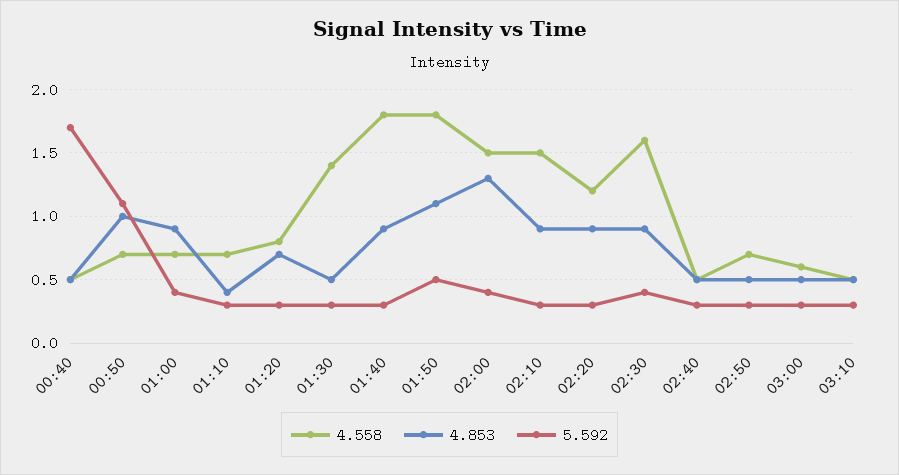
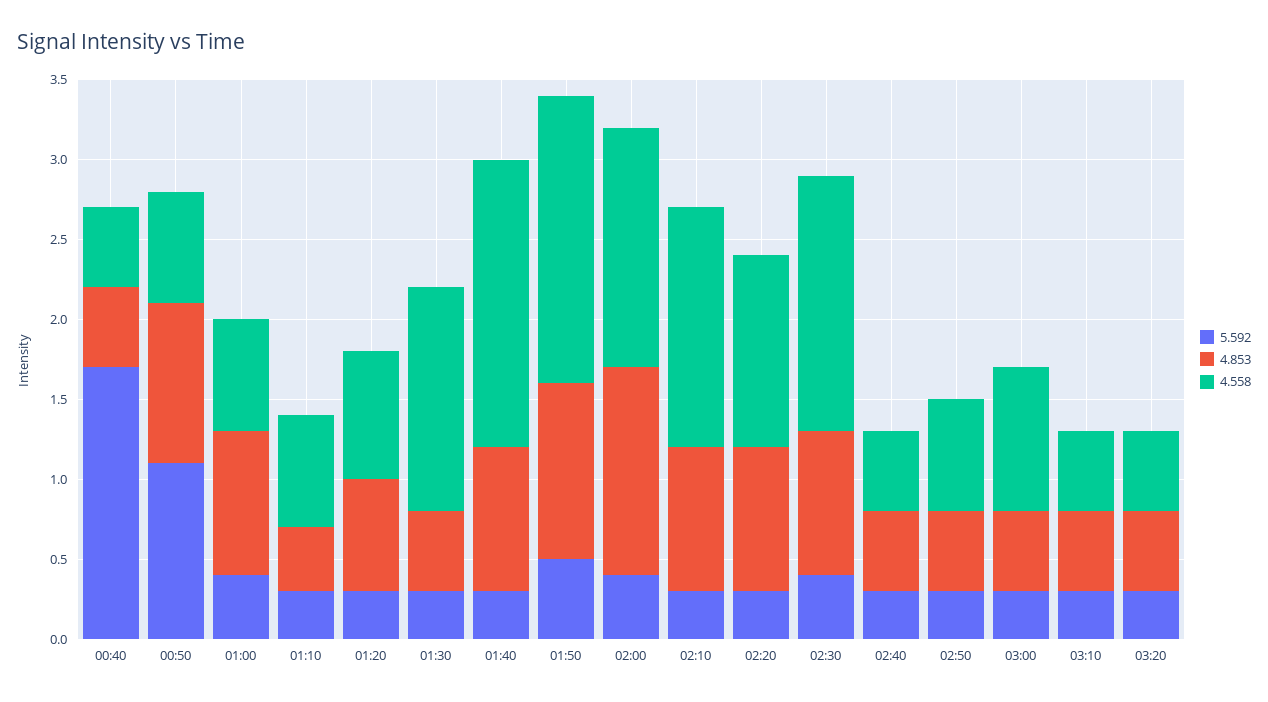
4.558, 03:00: 0.6 -> 0.9
5.592, 03:20: none -> 0.3
4.853, 03:20: none -> 0.5
4.558, 03:20: none -> 0.5

